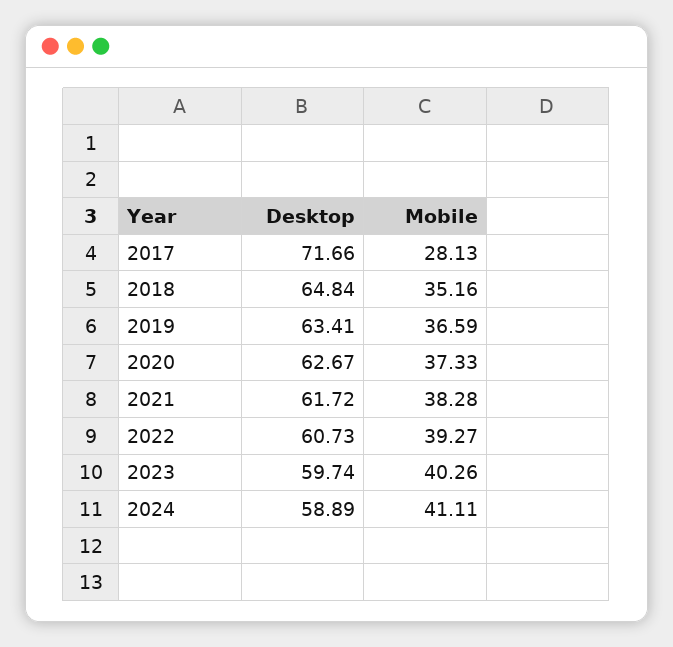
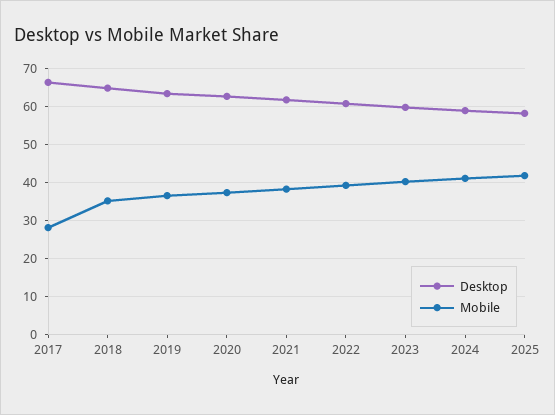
Desktop, 2017: 71.66 -> 66
Desktop, 2025: none -> 58
Mobile, 2025: none -> 42

